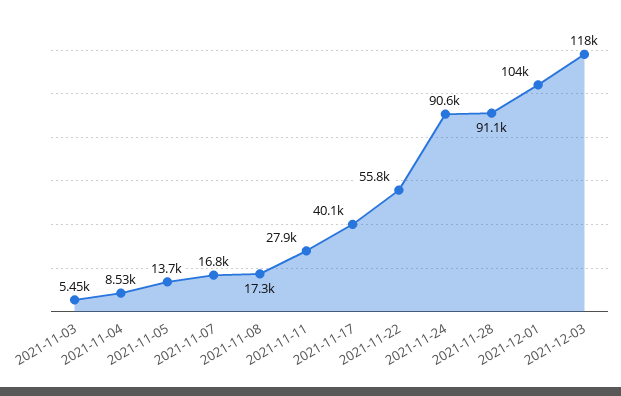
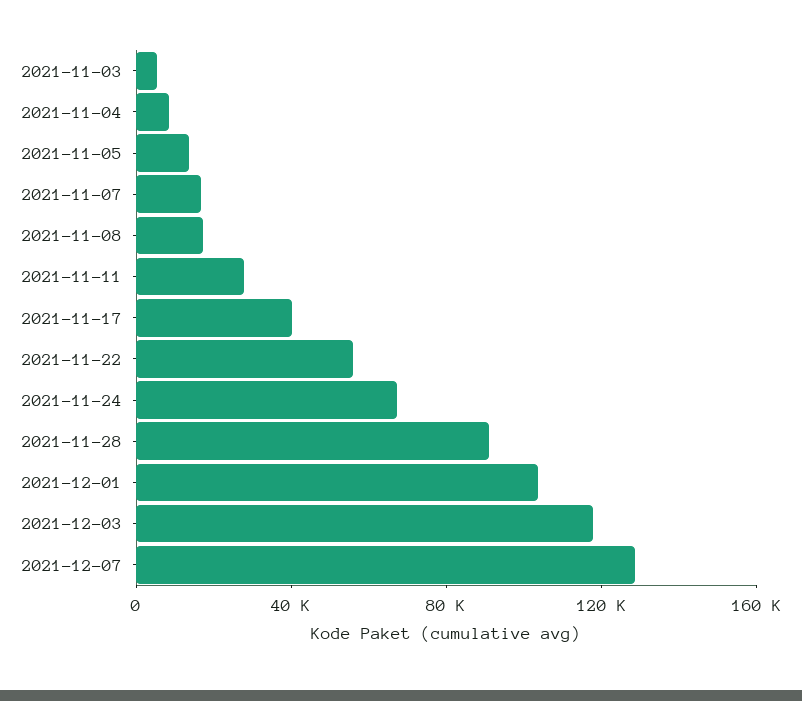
2021-11-24: 90600 -> 70000
2021-12-07: none -> 130000

